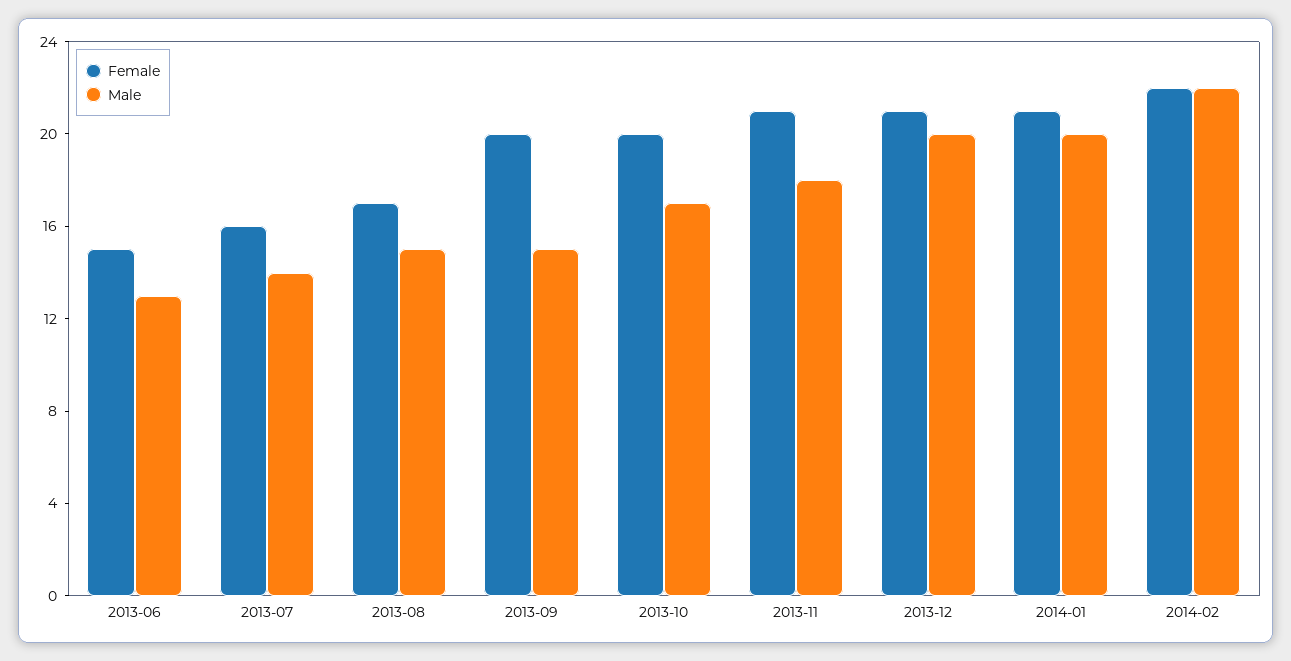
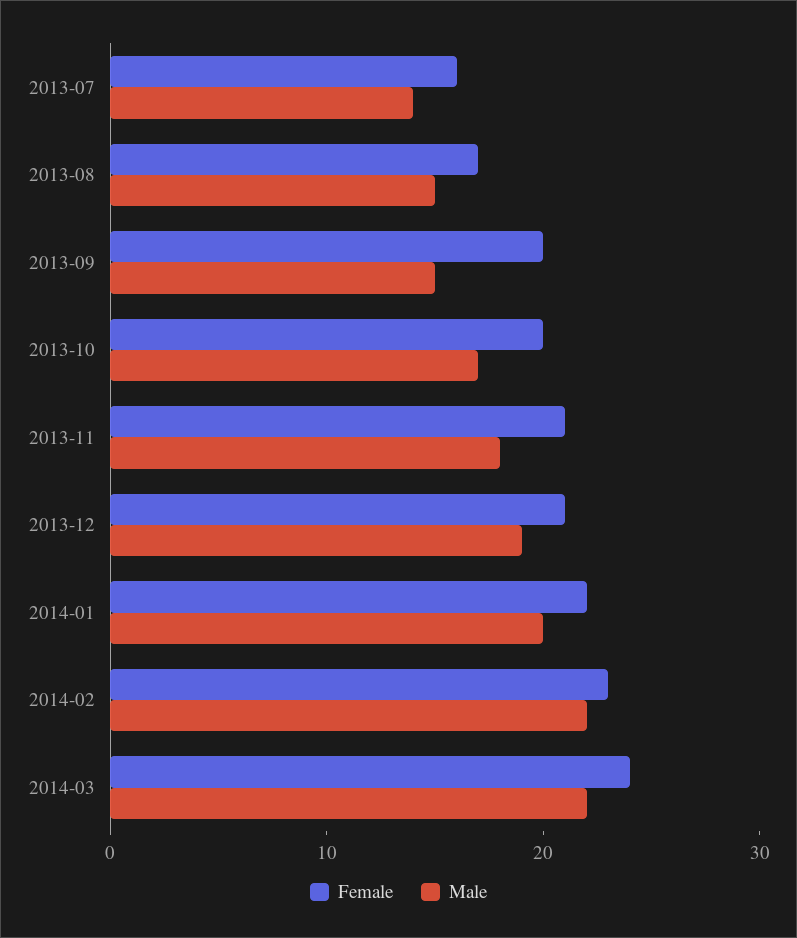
Female, 2013-06: 15 -> none
Male, 2013-06: 13 -> none
Male, 2013-12: 20 -> 19
Female, 2014-01: 21 -> 22
Female, 2014-02: 22 -> 23
Female, 2014-03: none -> 24
Male, 2014-03: none -> 22

